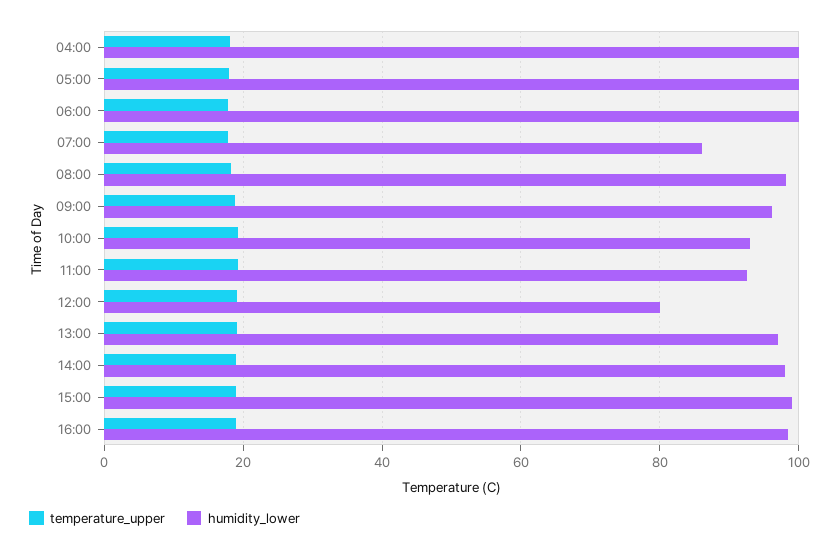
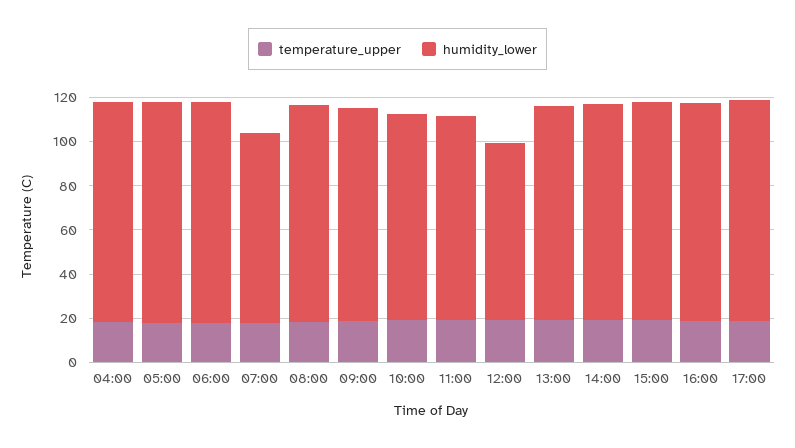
temperature_upper, 17:00: none -> 20
humidity_lower, 17:00: none -> 100

